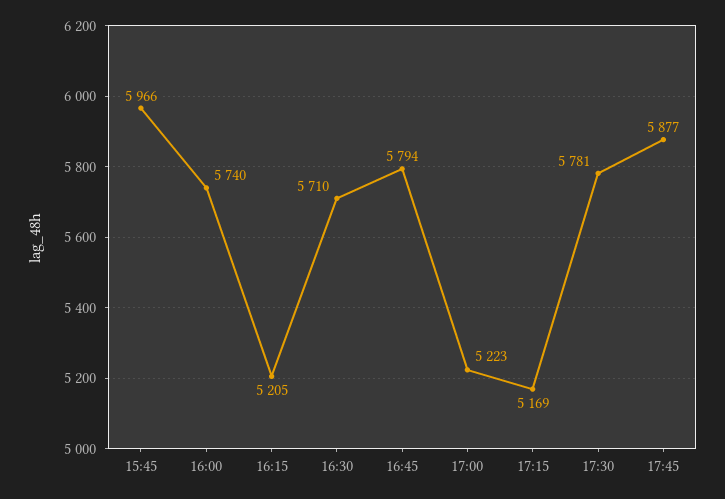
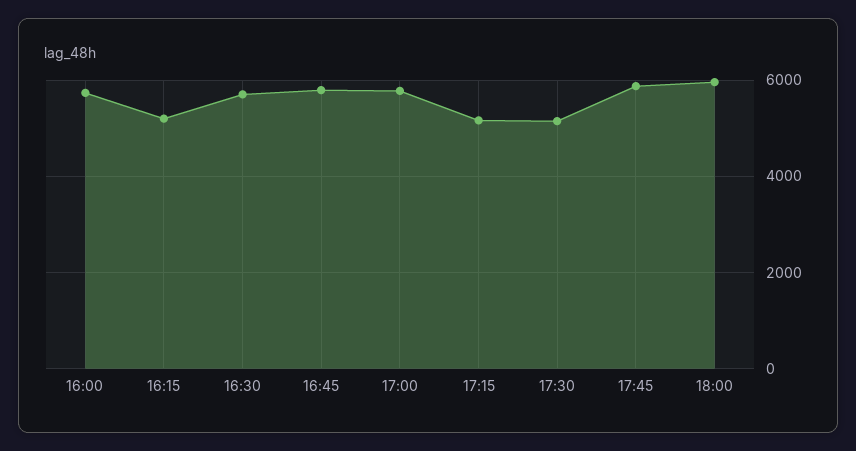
15:45: 5966 -> none
17:00: 5223 -> 5800
17:30: 5781 -> 5200
18:00: none -> 6000

